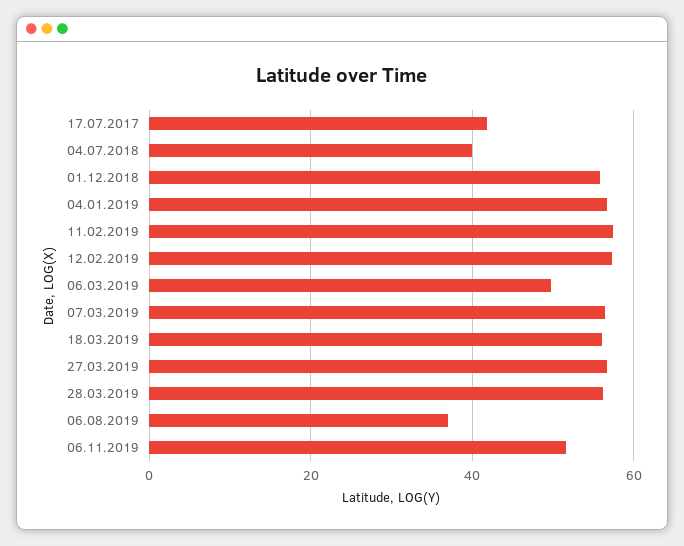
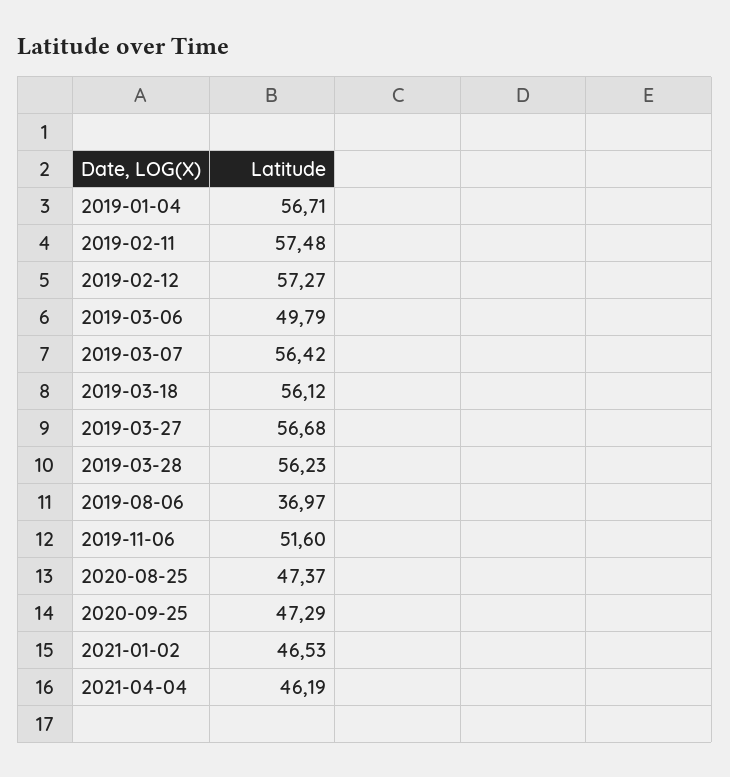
17.07.2017: 42 -> none
04.07.2018: 40 -> none
01.12.2018: 56 -> none
2020-08-25: none -> 47.37
2020-09-25: none -> 47.29
2021-01-02: none -> 46.53
2021-04-04: none -> 46.19

